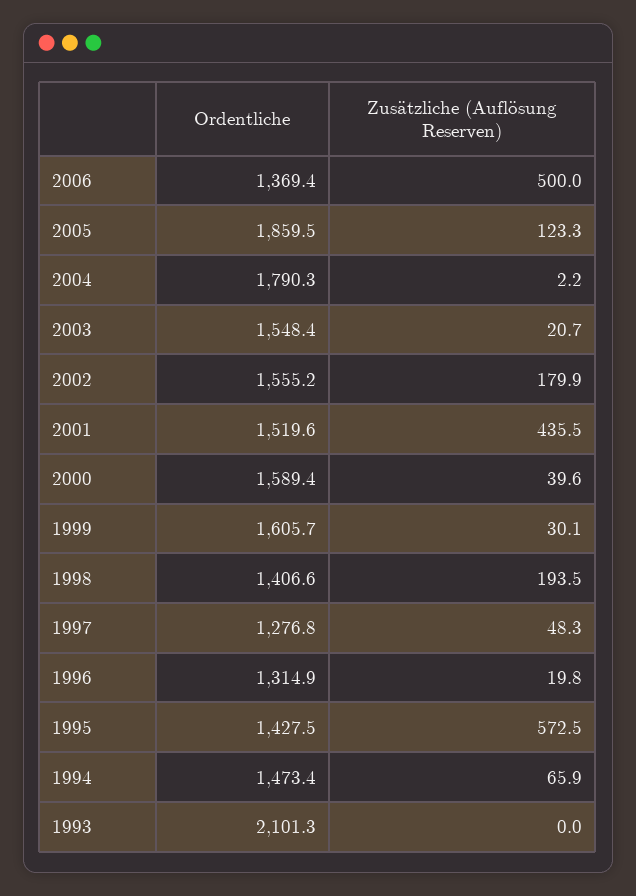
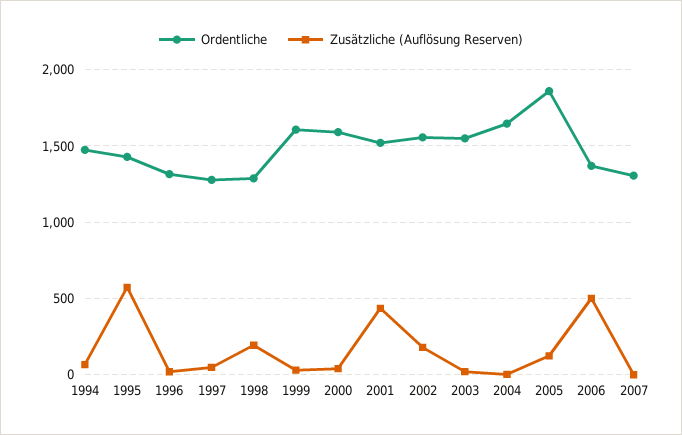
Ordentliche, 2004: 1790.3 -> 1650
Ordentliche, 1998: 1406.6 -> 1300
Ordentliche, 1993: 2101.3 -> none
Zusätzliche (Auflösung Reserven), 1993: 0 -> none
Ordentliche, 2007: none -> 1300
Zusätzliche (Auflösung Reserven), 2007: none -> 0

